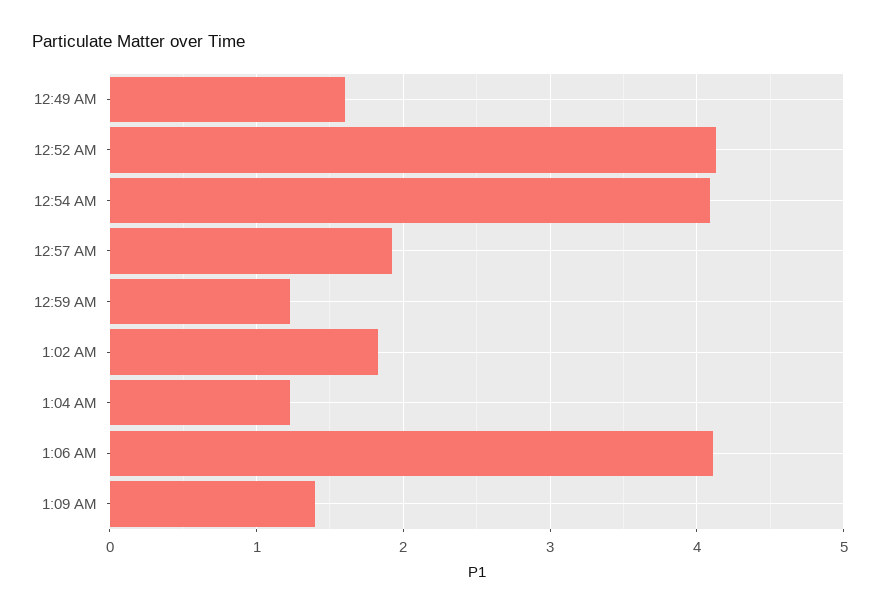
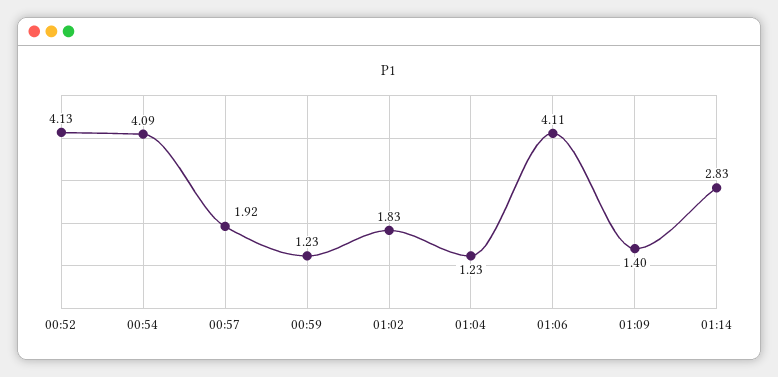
12:49 AM: 1.6 -> none
01:14: none -> 2.83

